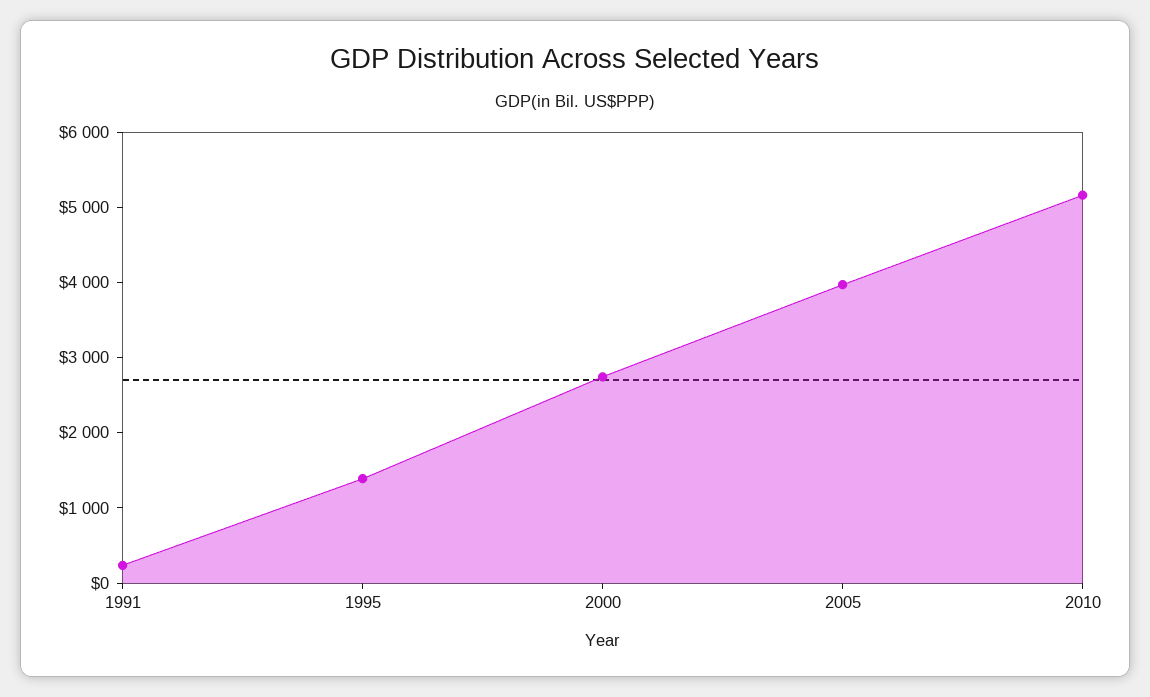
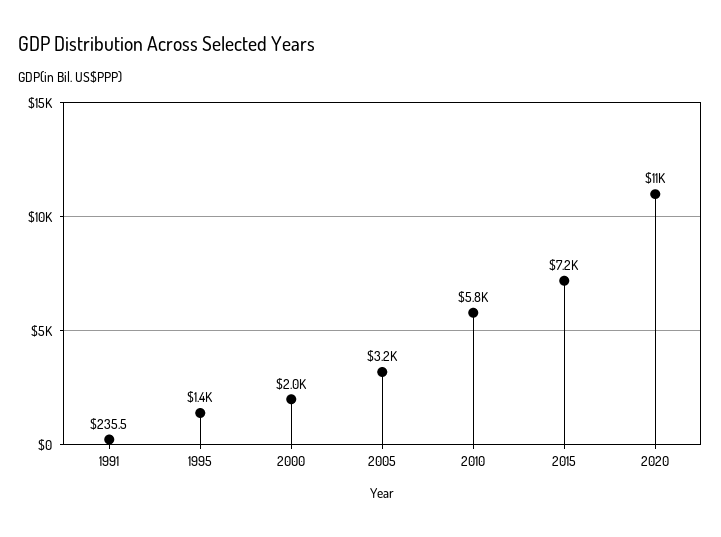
2000: 2800 -> 2000
2005: 4000 -> 3200
2010: 5200 -> 5800
2015: none -> 7200
2020: none -> 11000

